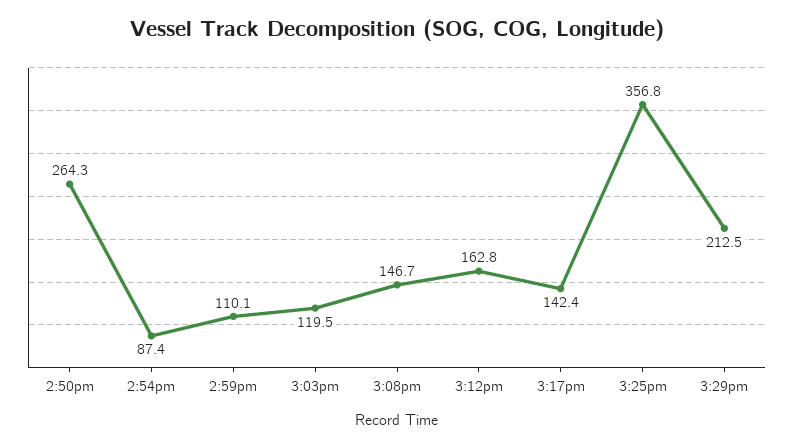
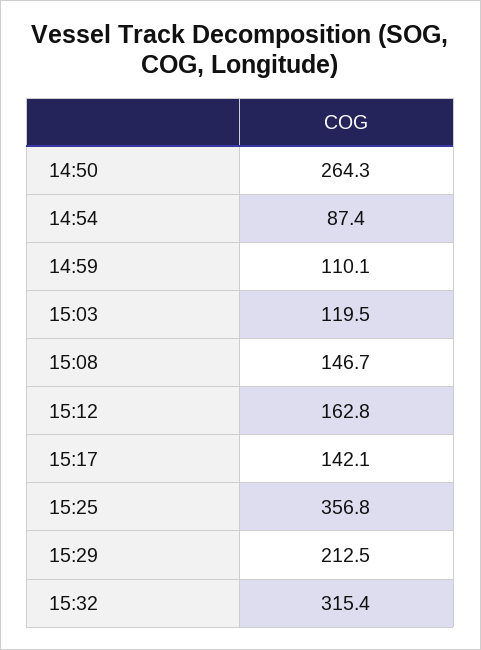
3:17pm: 142.4 -> 142.1
15:32: none -> 315.4

